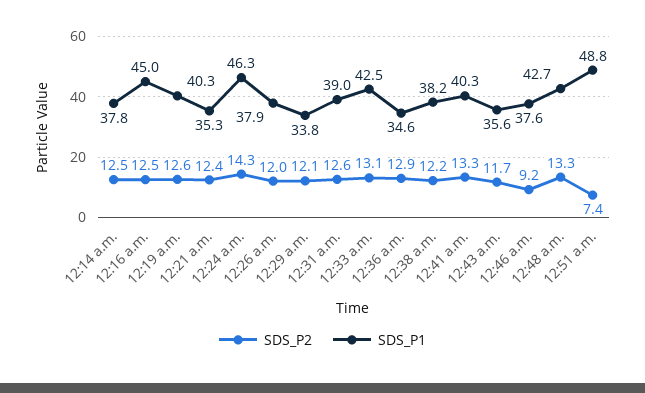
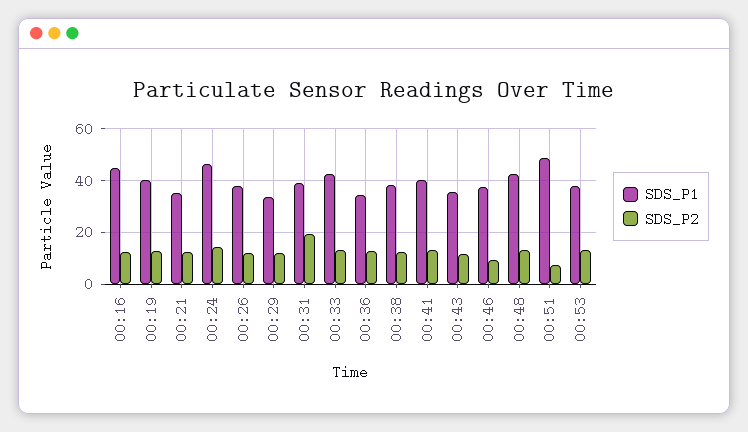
SDS_P2, 12:14 a.m.: 12.5 -> none
SDS_P1, 12:14 a.m.: 37.8 -> none
SDS_P2, 12:31 a.m.: 12.6 -> 20
SDS_P1, 00:53: none -> 37.5
SDS_P2, 00:53: none -> 12.5

